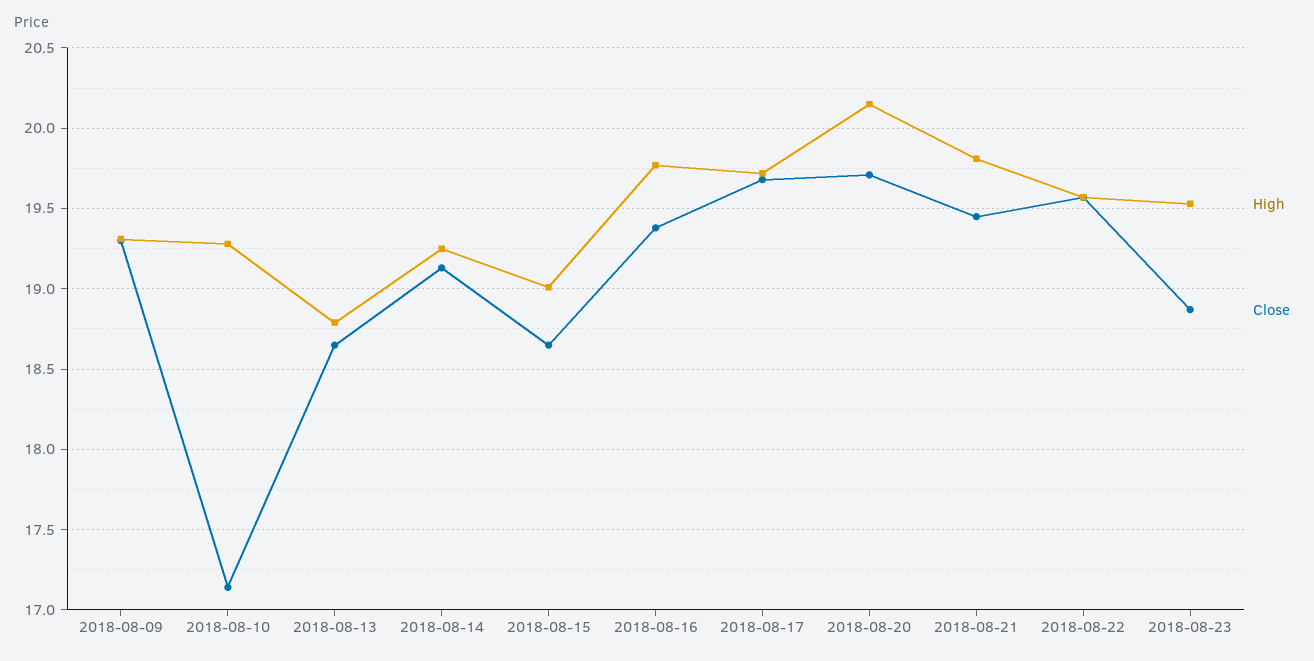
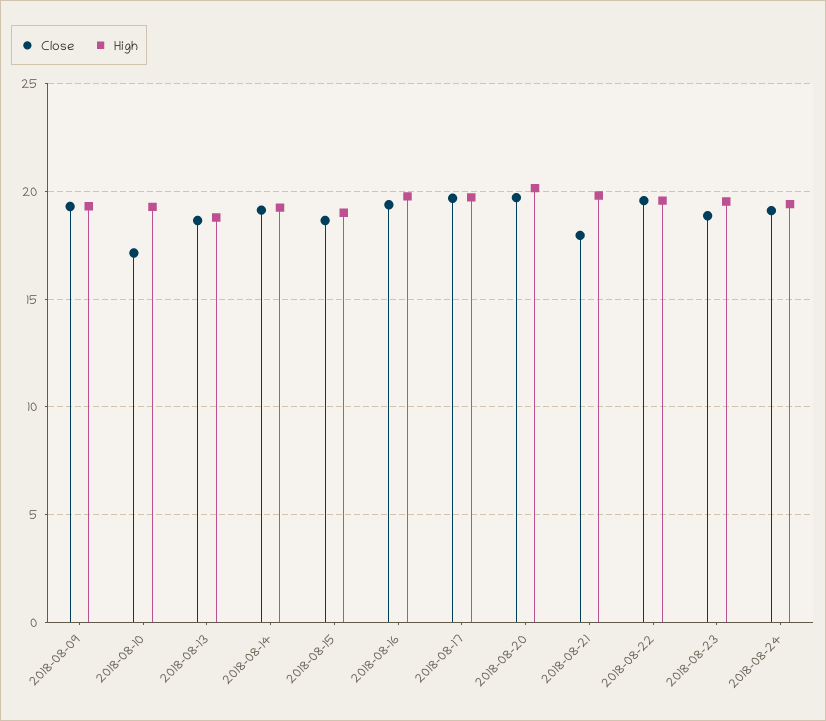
Close, 2018-08-21: 19.45 -> 18
Close, 2018-08-24: none -> 19
High, 2018-08-24: none -> 19.5

